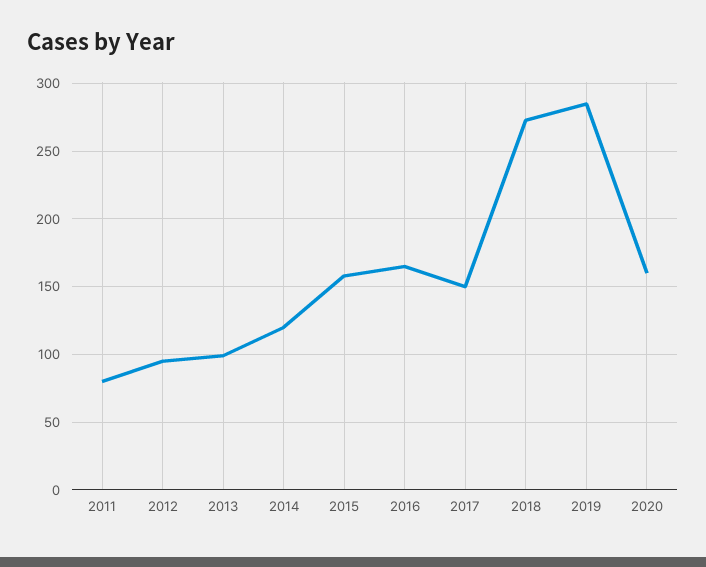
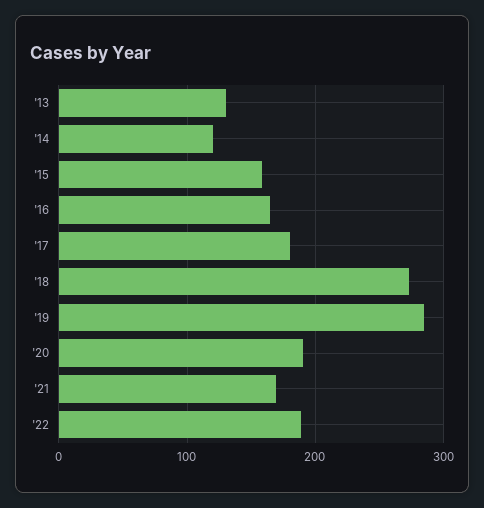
2011: 80 -> none
2012: 95 -> none
2013: 100 -> 130
2017: 150 -> 180
2020: 160 -> 190
'21: none -> 170
'22: none -> 190

